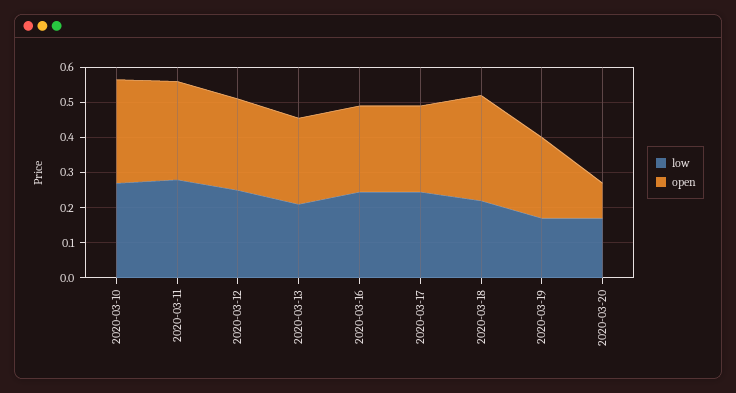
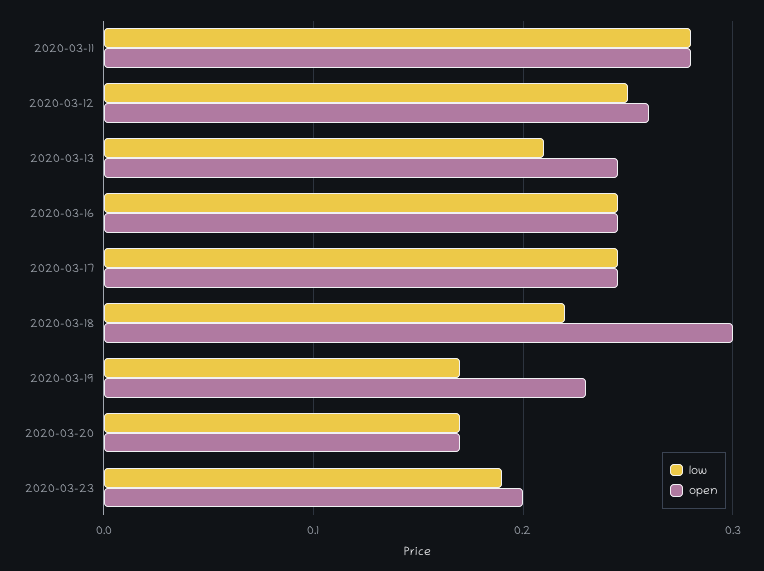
low, 2020-03-10: 0.275 -> none
open, 2020-03-10: 0.3 -> none
open, 2020-03-20: 0.1 -> 0.17
low, 2020-03-23: none -> 0.19
open, 2020-03-23: none -> 0.2

